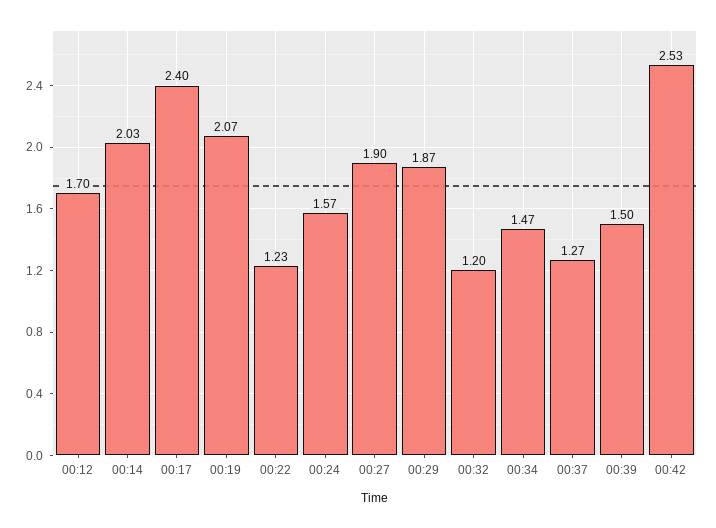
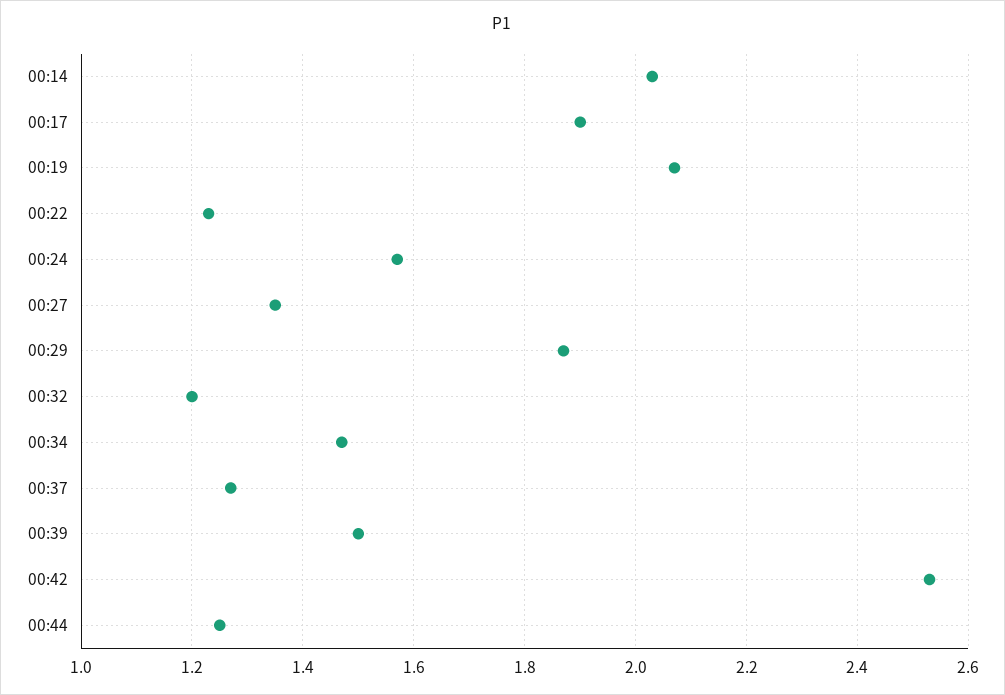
00:12: 1.7 -> none
00:17: 2.4 -> 1.9
00:27: 1.9 -> 1.35
00:44: none -> 1.25

